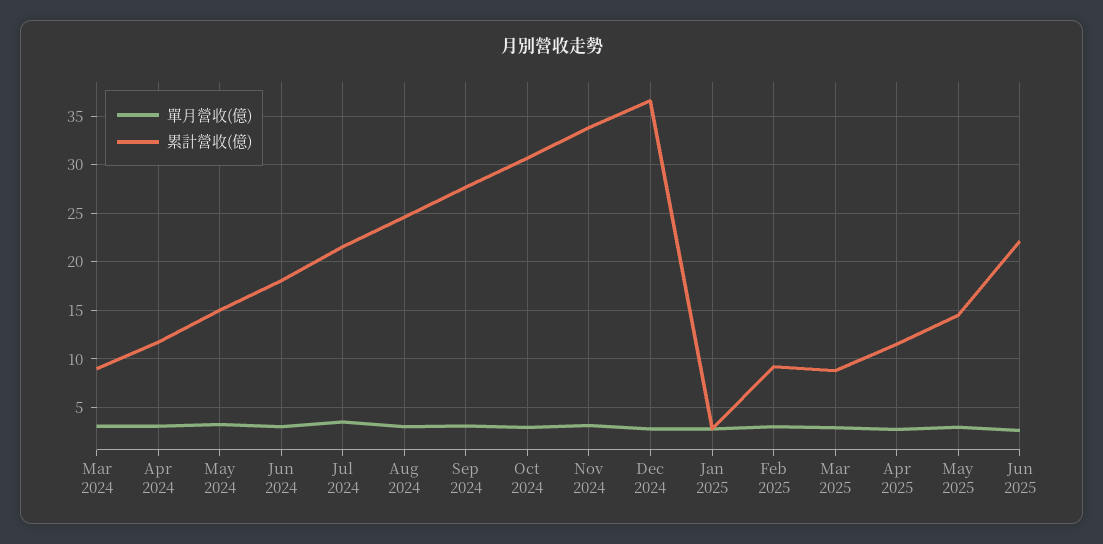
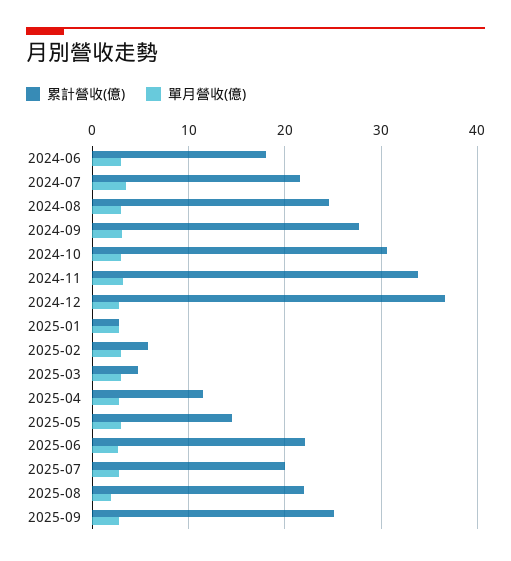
單月營收(億), Mar 2024: 3 -> none
累計營收(億), Mar 2024: 9 -> none
單月營收(億), Apr 2024: 3 -> none
累計營收(億), Apr 2024: 12 -> none
單月營收(億), May 2024: 3 -> none
累計營收(億), May 2024: 15 -> none
累計營收(億), Feb 2025: 9 -> 6
累計營收(億), Mar 2025: 9 -> 5
累計營收(億), 2025-07: none -> 20
單月營收(億), 2025-07: none -> 3
累計營收(億), 2025-08: none -> 22
單月營收(億), 2025-08: none -> 2
累計營收(億), 2025-09: none -> 25
單月營收(億), 2025-09: none -> 3

